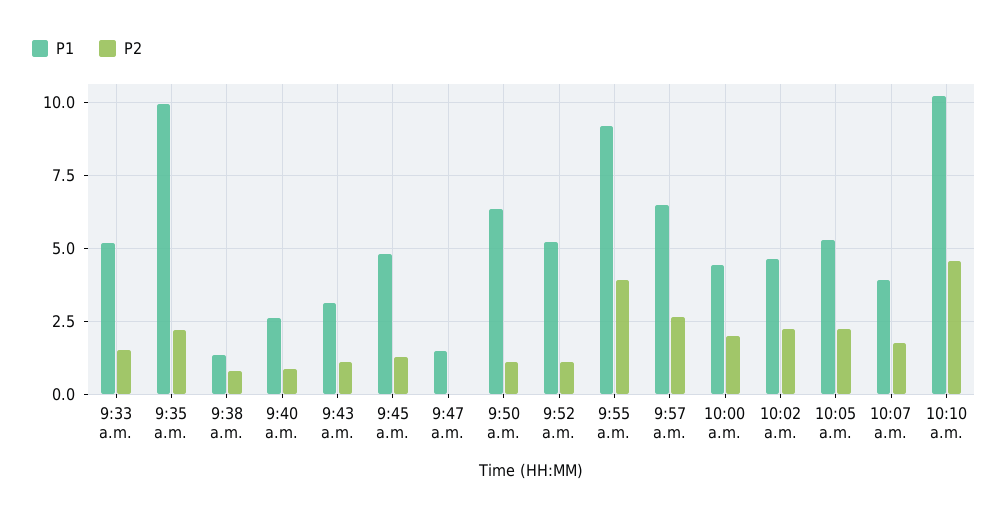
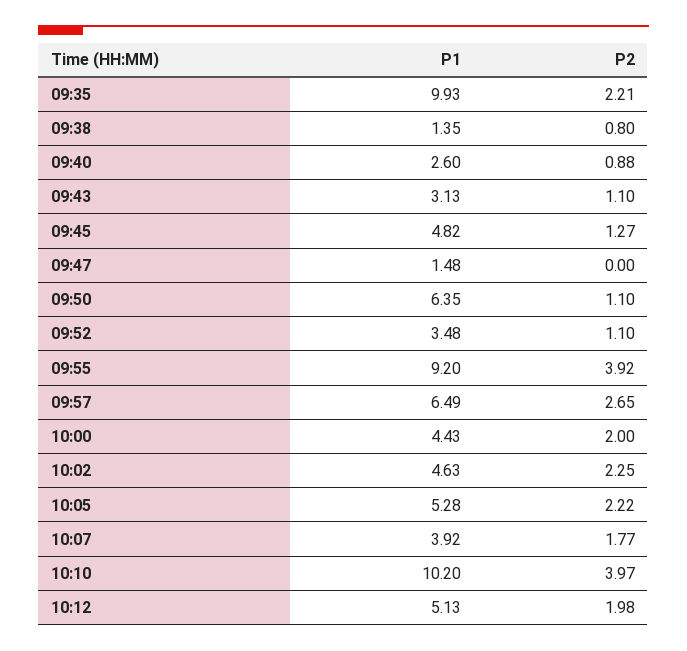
P1, 9:33 a.m.: 5.25 -> none
P2, 9:33 a.m.: 1.5 -> none
P1, 9:52 a.m.: 5.25 -> 3.48
P2, 10:10 a.m.: 4.5 -> 3.97
P1, 10:12: none -> 5.13
P2, 10:12: none -> 1.98

